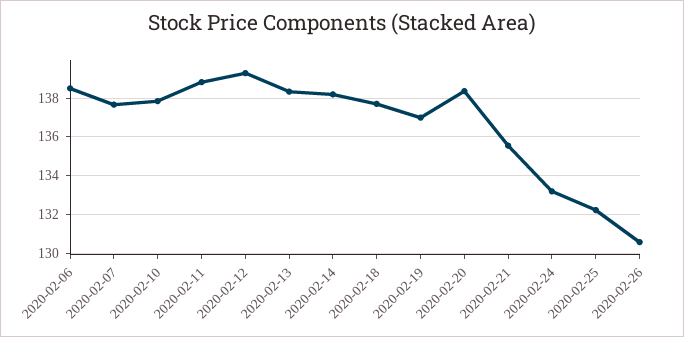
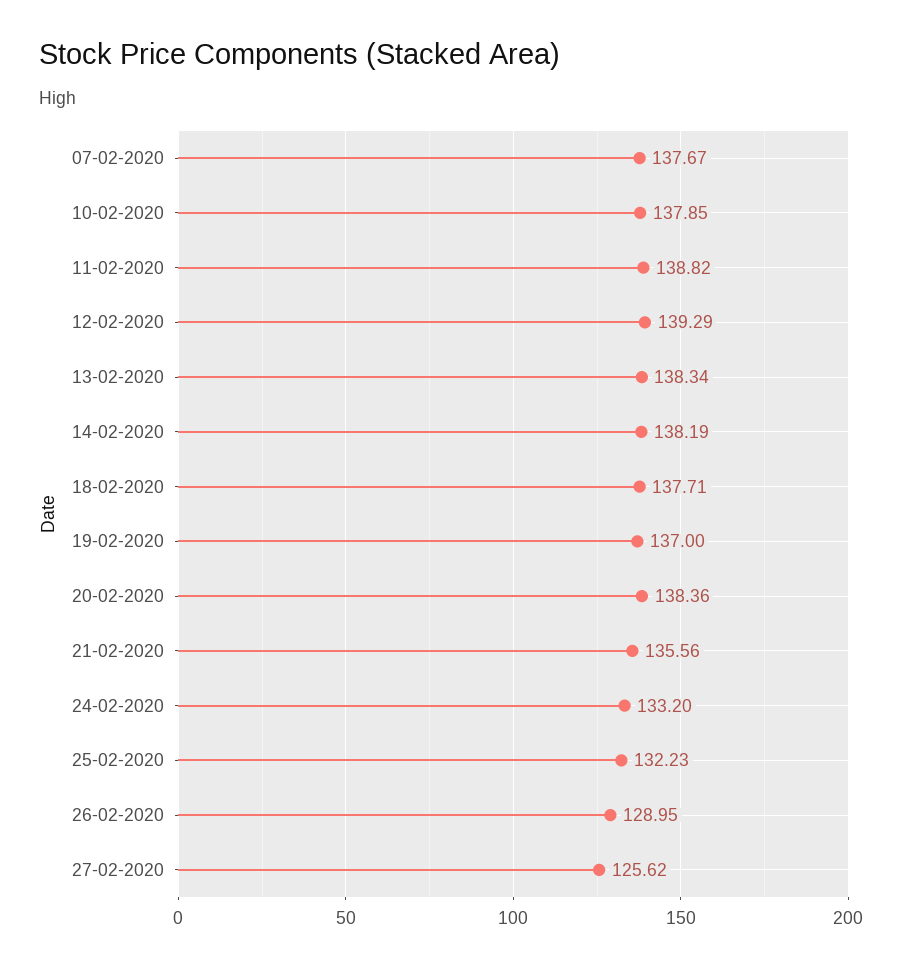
2020-02-06: 138.5 -> none
2020-02-26: 130.5 -> 128.95
27-02-2020: none -> 125.62

